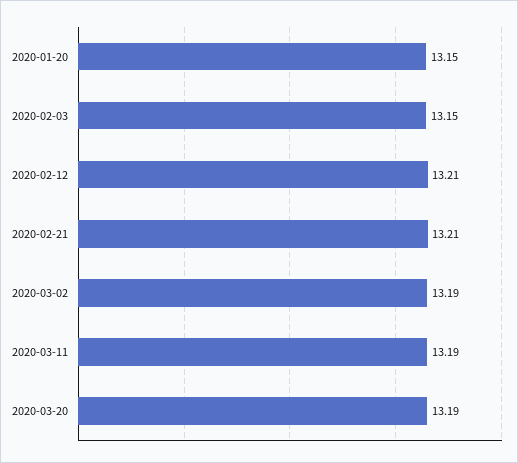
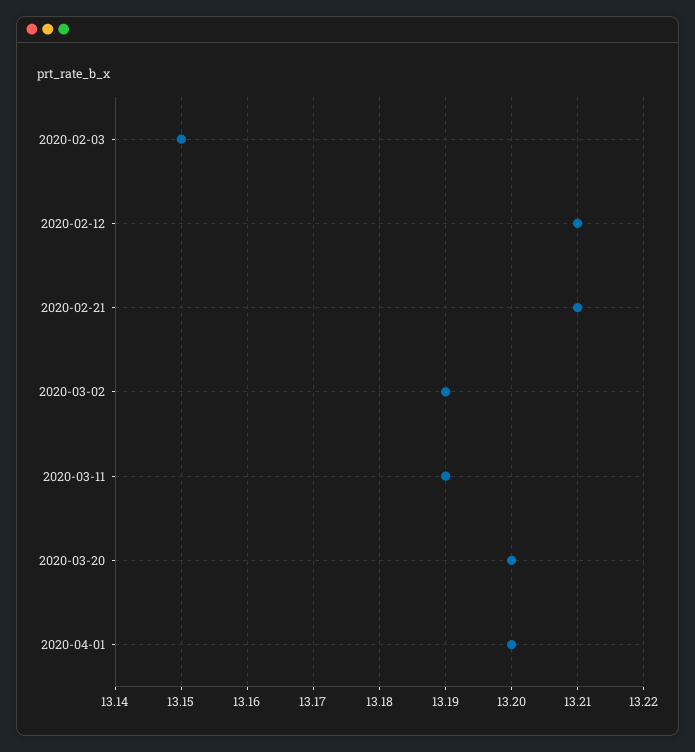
2020-01-20: 13.15 -> none
2020-03-20: 13.19 -> 13.2
2020-04-01: none -> 13.2

